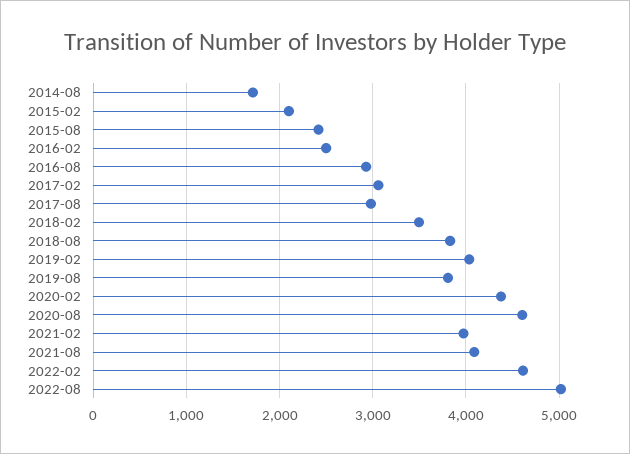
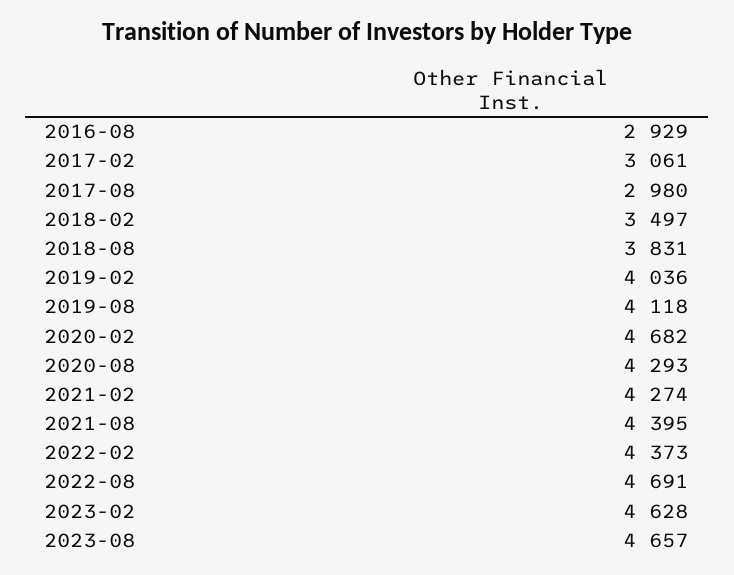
2014-08: 1700 -> none
2015-02: 2100 -> none
2015-08: 2400 -> none
2016-02: 2500 -> none
2019-08: 3800 -> 4118
2020-02: 4400 -> 4682
2020-08: 4600 -> 4293
2021-02: 4000 -> 4274
2021-08: 4100 -> 4395
2022-02: 4600 -> 4373
2022-08: 5000 -> 4691
2023-02: none -> 4628
2023-08: none -> 4657

